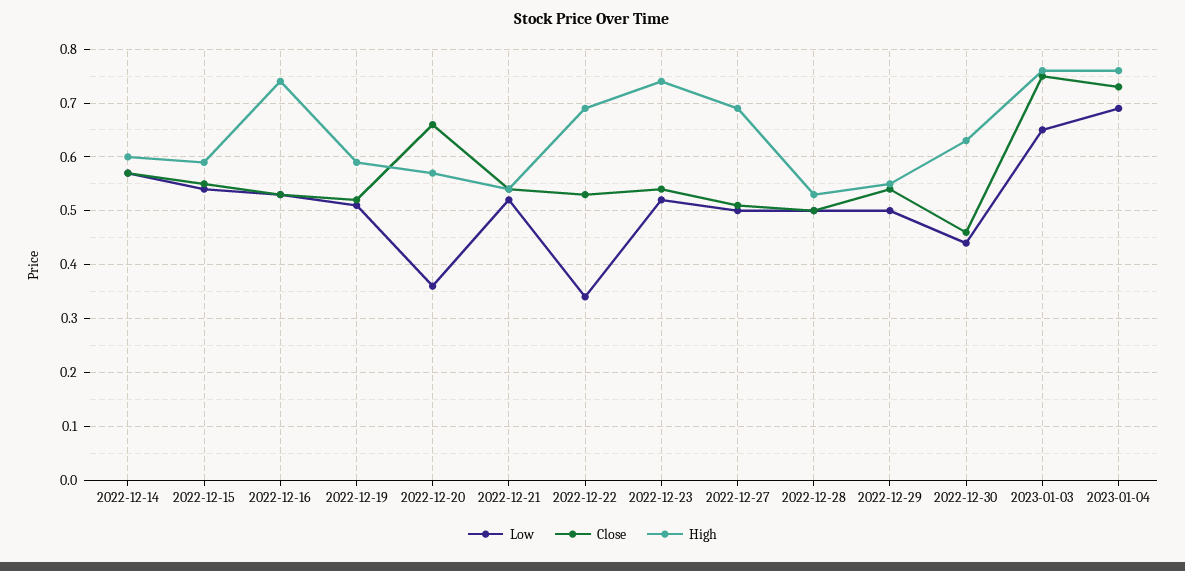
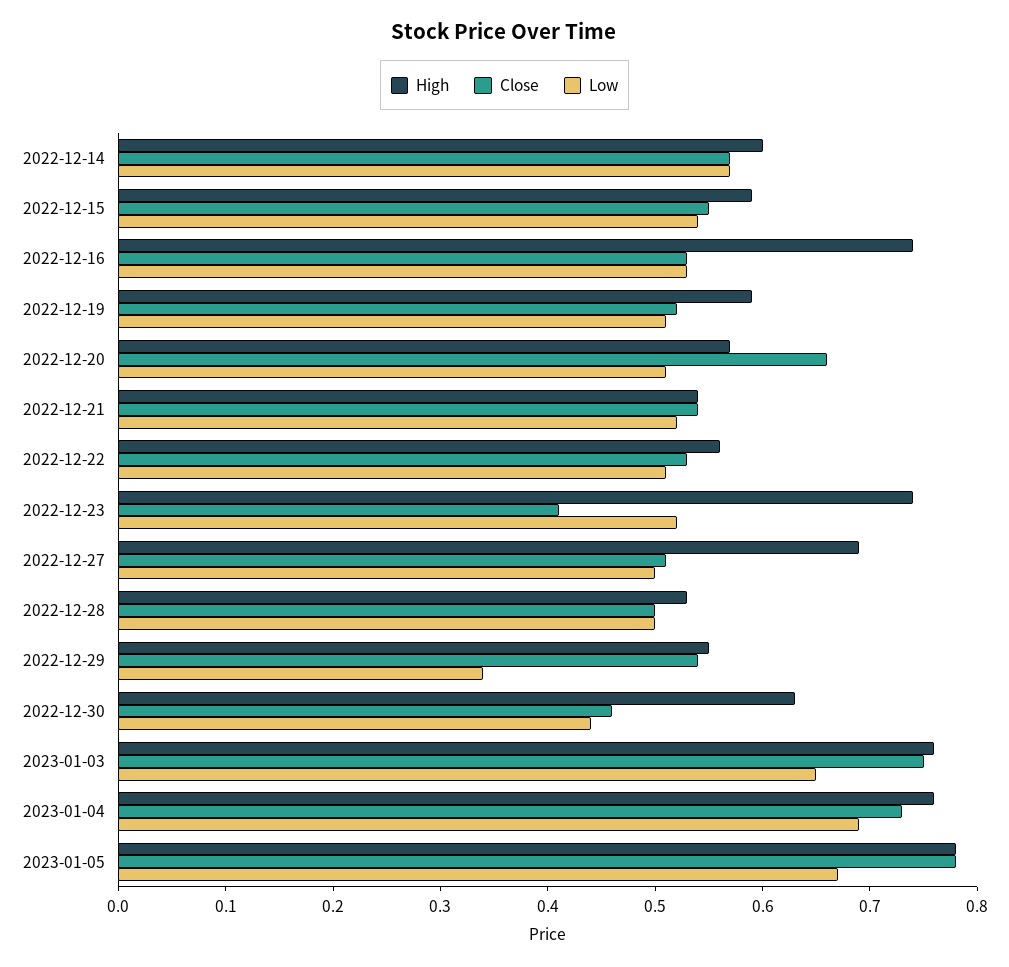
Low, 2022-12-20: 0.35 -> 0.51
Low, 2022-12-22: 0.35 -> 0.51
High, 2022-12-22: 0.7 -> 0.56
Close, 2022-12-23: 0.55 -> 0.41
Low, 2022-12-29: 0.5 -> 0.34
High, 2023-01-05: none -> 0.78
Close, 2023-01-05: none -> 0.78
Low, 2023-01-05: none -> 0.67

